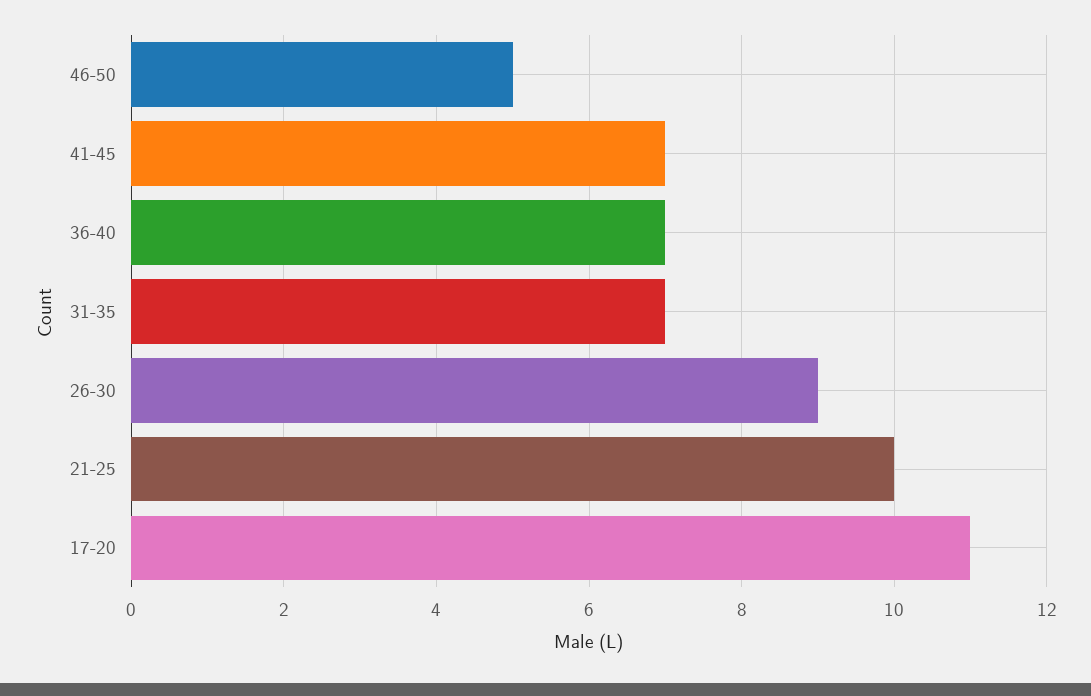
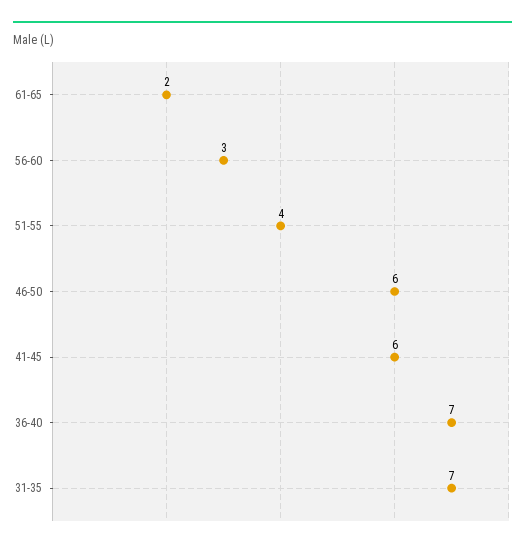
46-50: 5 -> 6
41-45: 7 -> 6
26-30: 9 -> none
21-25: 10 -> none
17-20: 11 -> none
61-65: none -> 2
56-60: none -> 3
51-55: none -> 4

